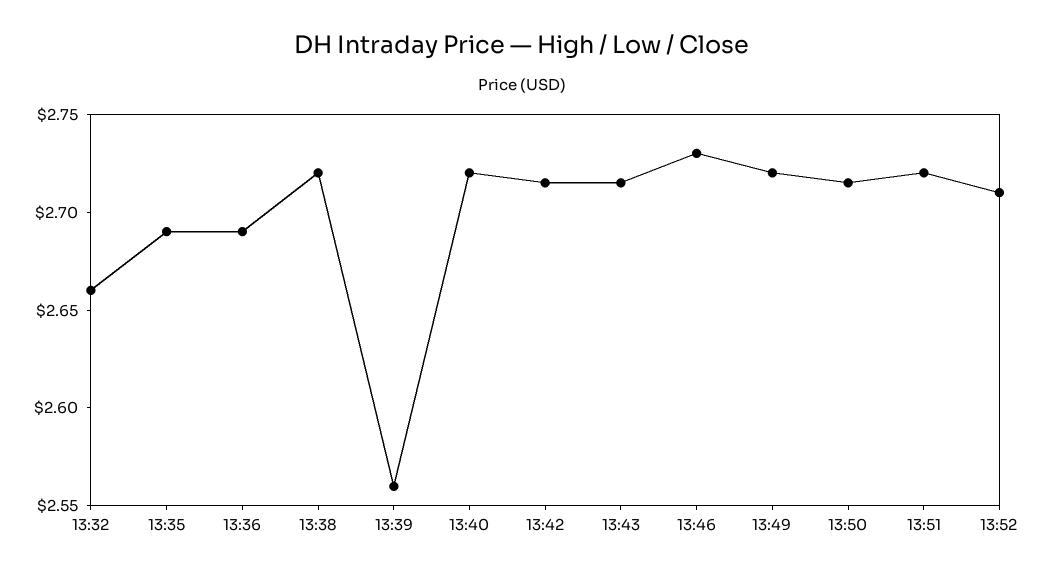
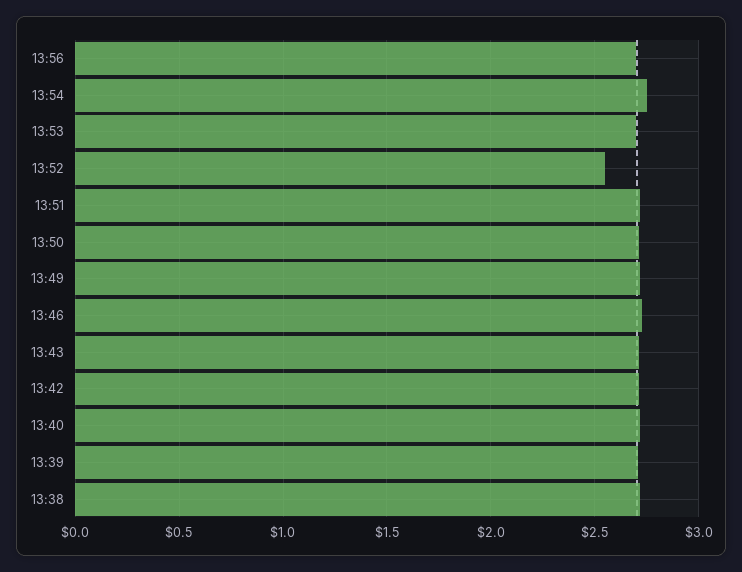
13:32: 2.66 -> none
13:35: 2.69 -> none
13:36: 2.69 -> none
13:39: 2.56 -> 2.7
13:52: 2.71 -> 2.55
13:56: none -> 2.7
13:54: none -> 2.75
13:53: none -> 2.7

